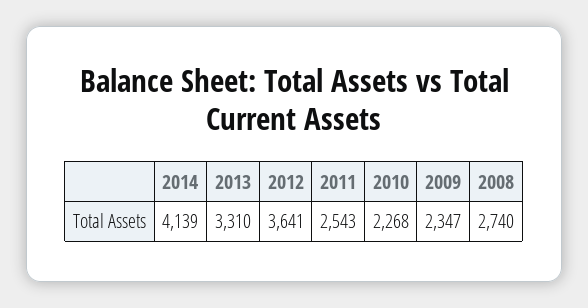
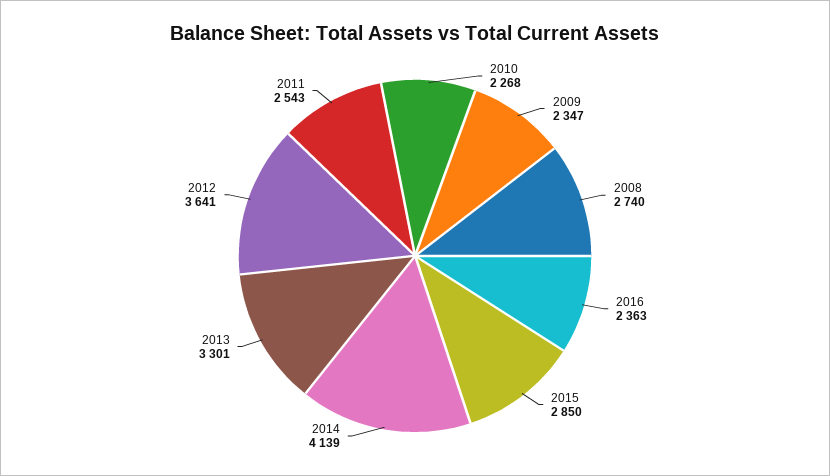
2013: 3310 -> 3301
2016: none -> 2363
2015: none -> 2850

